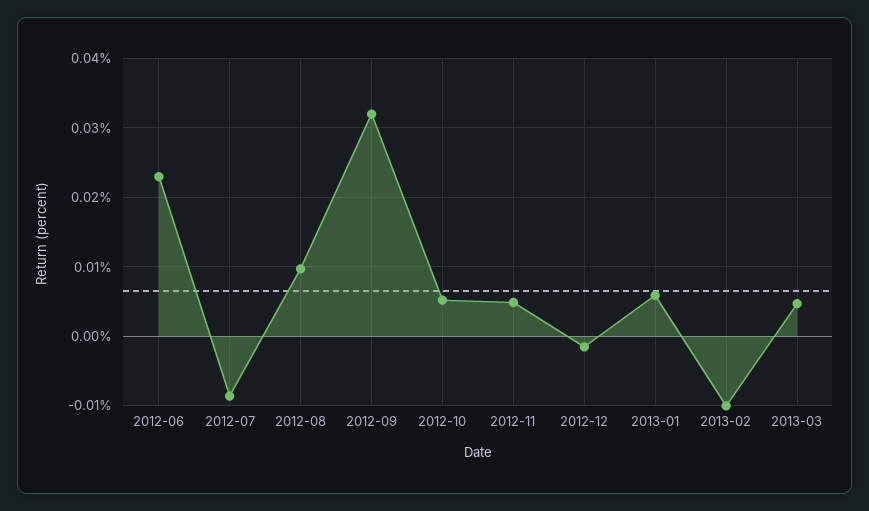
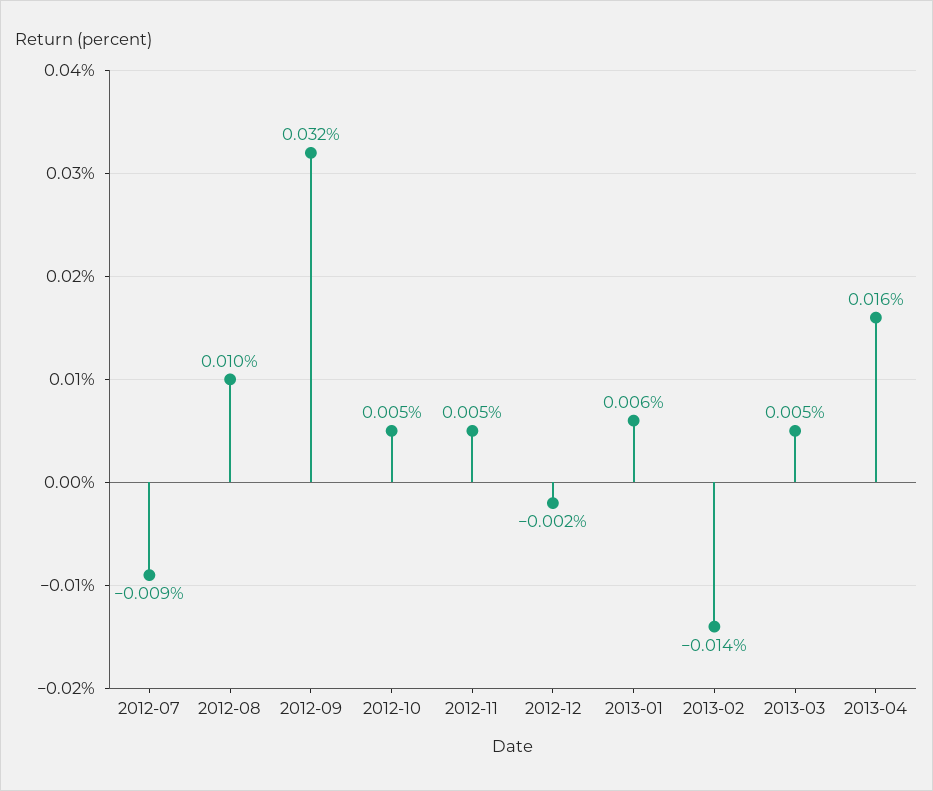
2012-06: 0.023 -> none
2013-02: -0.01 -> -0.014
2013-04: none -> 0.016

